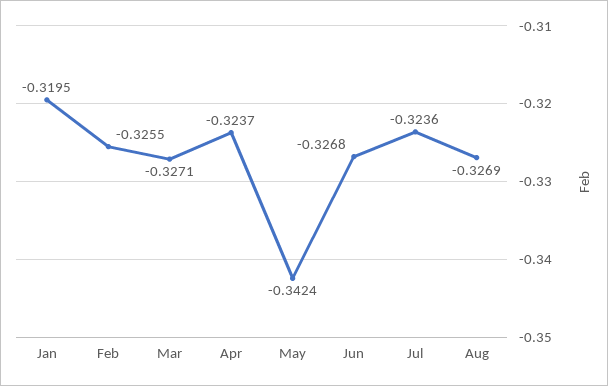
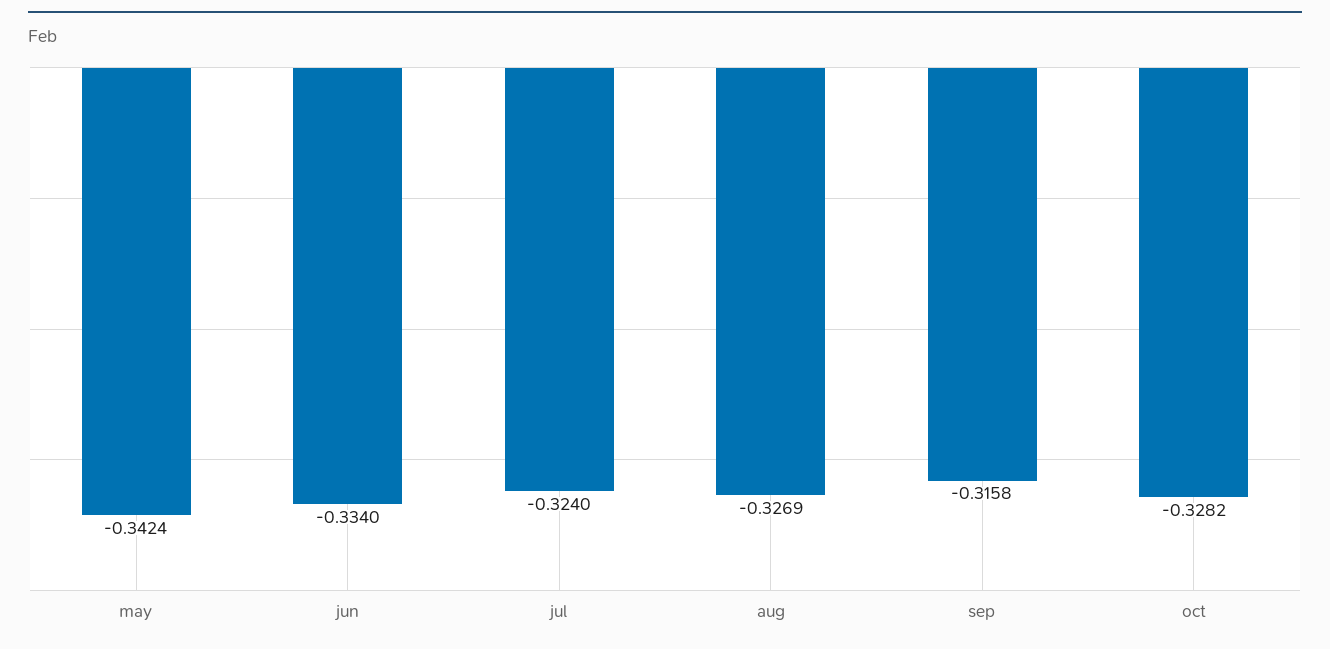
Jan: -0.3195 -> none
Feb: -0.3255 -> none
Mar: -0.3271 -> none
Apr: -0.3237 -> none
Jun: -0.3268 -> -0.334
Jul: -0.3236 -> -0.324
sep: none -> -0.3158
oct: none -> -0.3282

